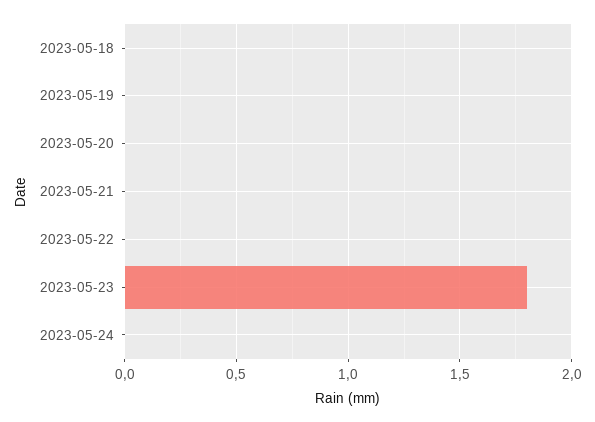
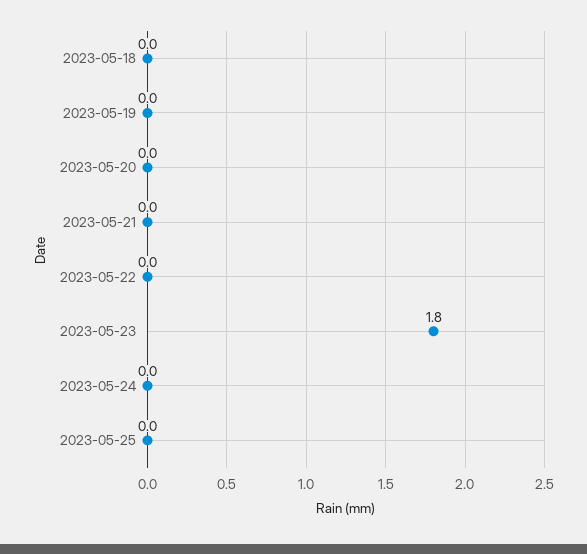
2023-05-25: none -> 0

